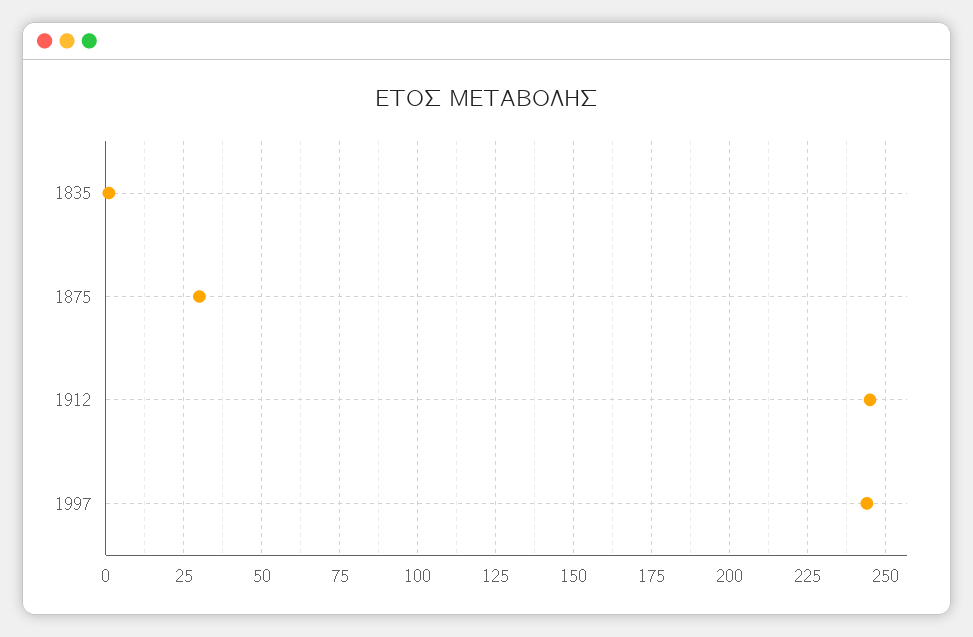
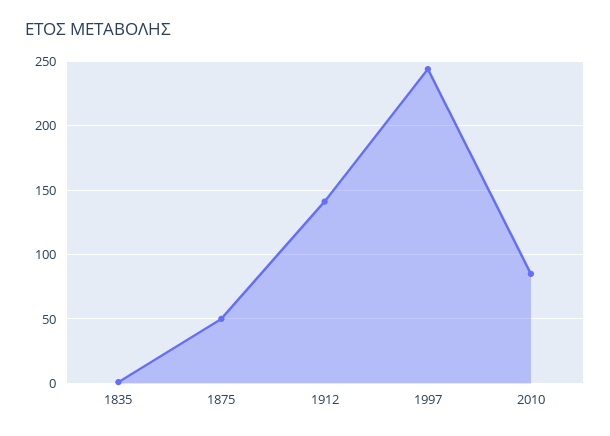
1875: 30 -> 50
1912: 245 -> 140
2010: none -> 85

